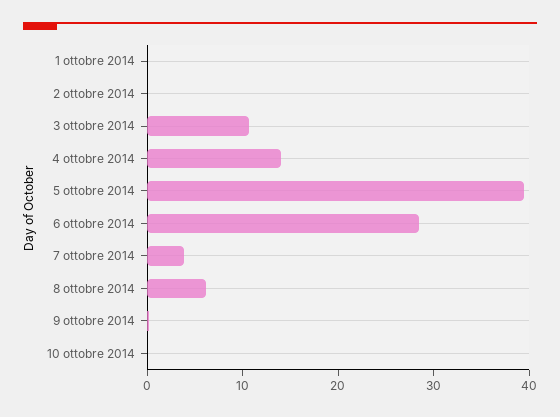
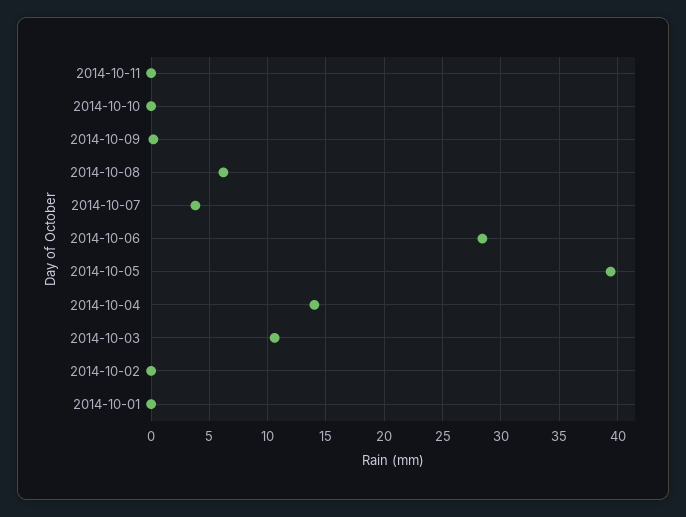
2014-10-11: none -> 0

